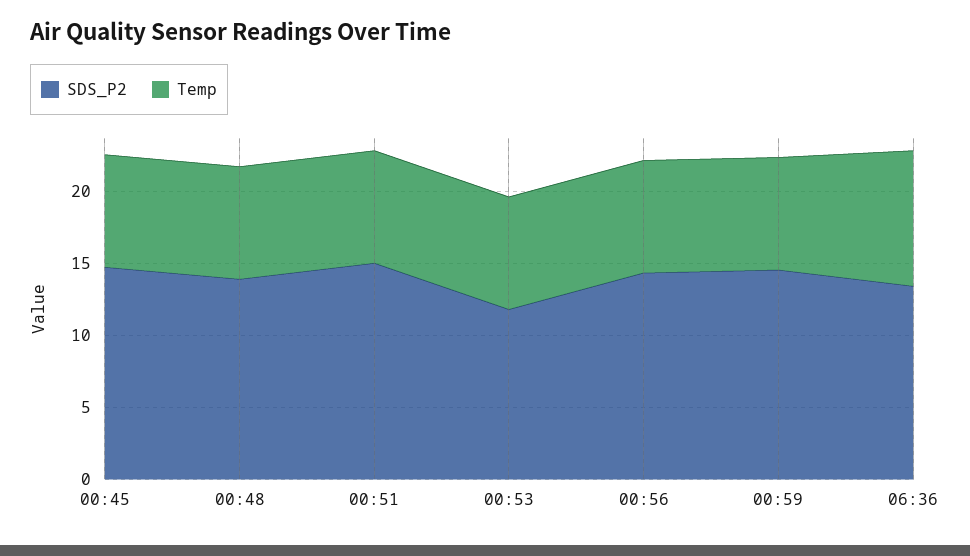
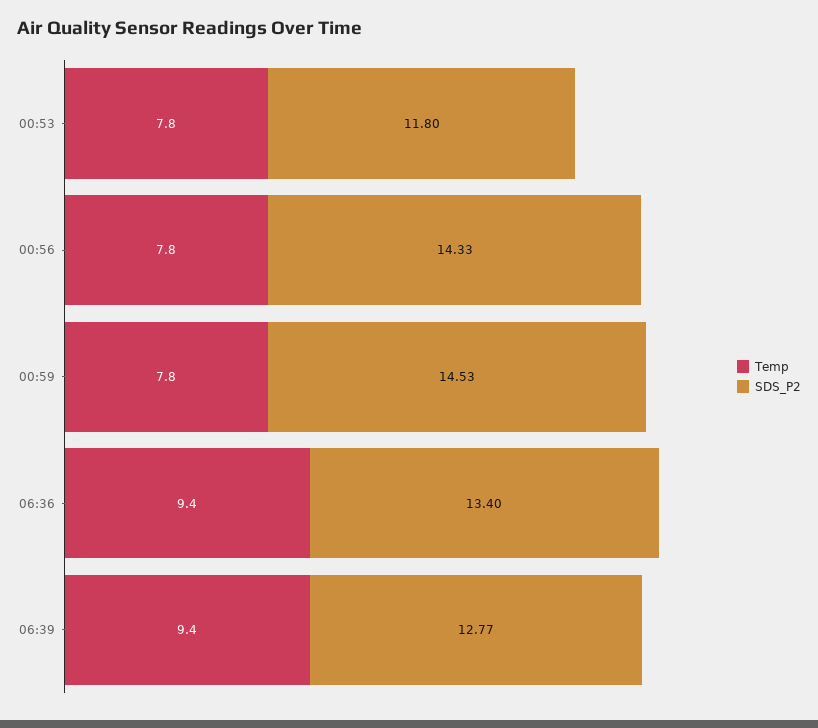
SDS_P2, 00:45: 15 -> none
Temp, 00:45: 8 -> none
SDS_P2, 00:48: 14 -> none
Temp, 00:48: 8 -> none
SDS_P2, 00:51: 15 -> none
Temp, 00:51: 8 -> none
Temp, 06:39: none -> 9.4
SDS_P2, 06:39: none -> 12.77

